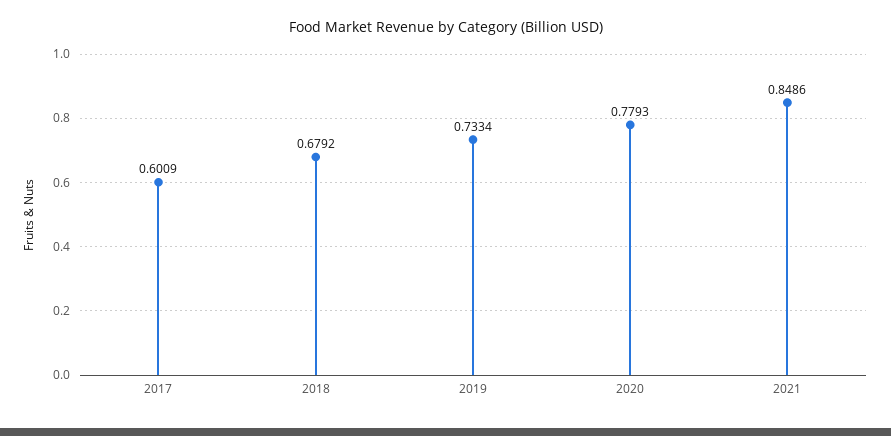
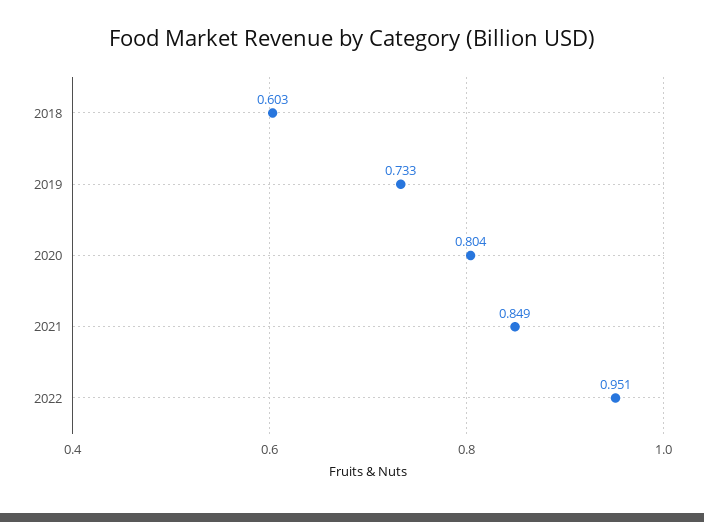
2017: 0.6009 -> none
2018: 0.6792 -> 0.603
2020: 0.7793 -> 0.804
2022: none -> 0.951

